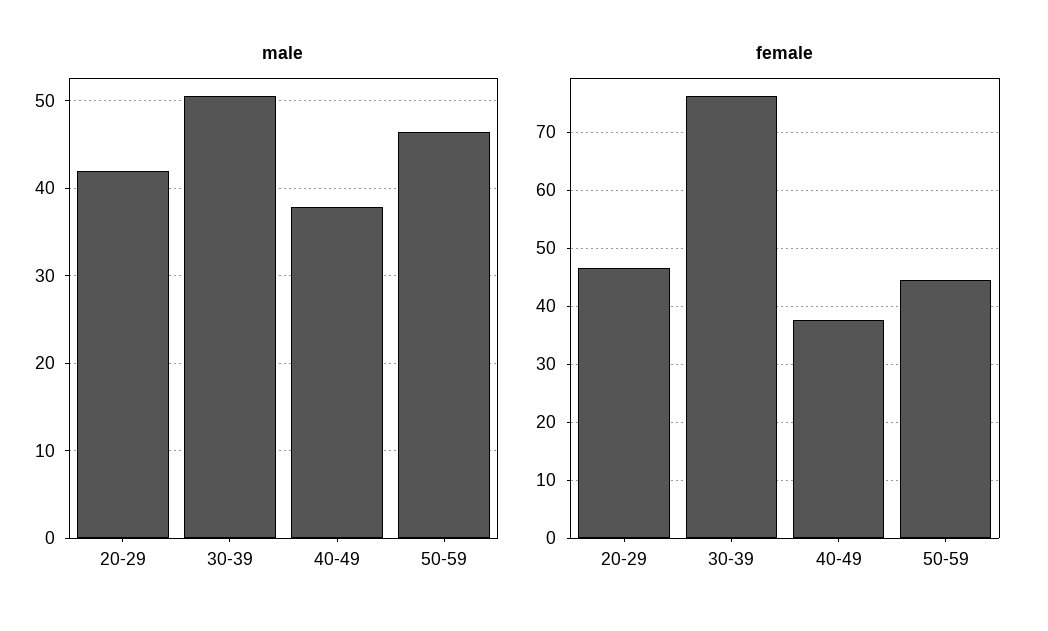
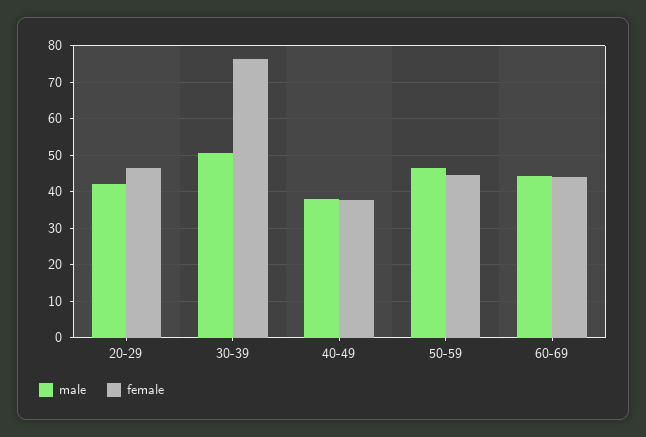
male, 60-69: none -> 44
female, 60-69: none -> 44

